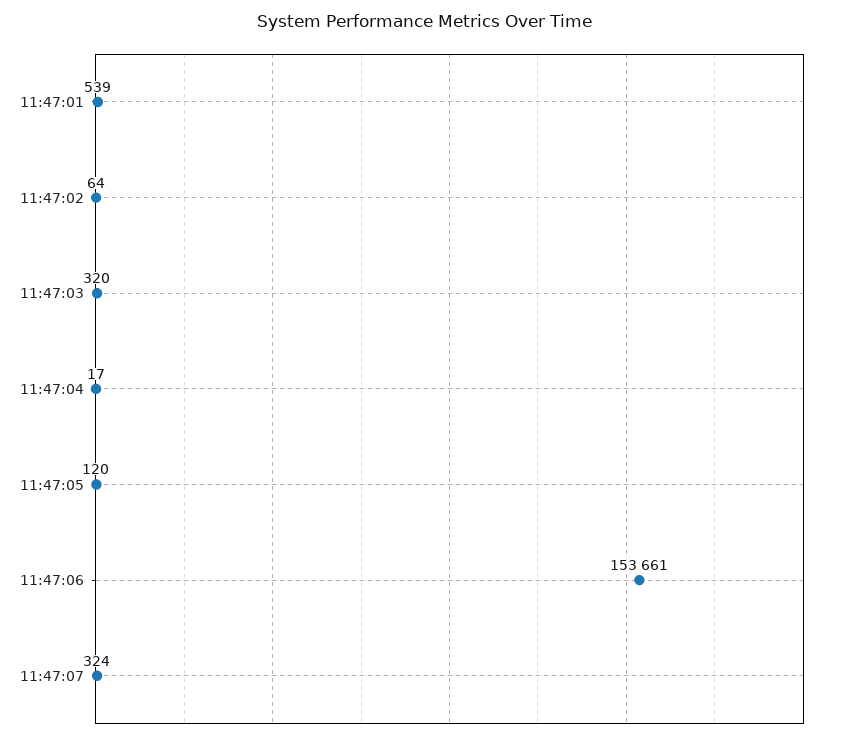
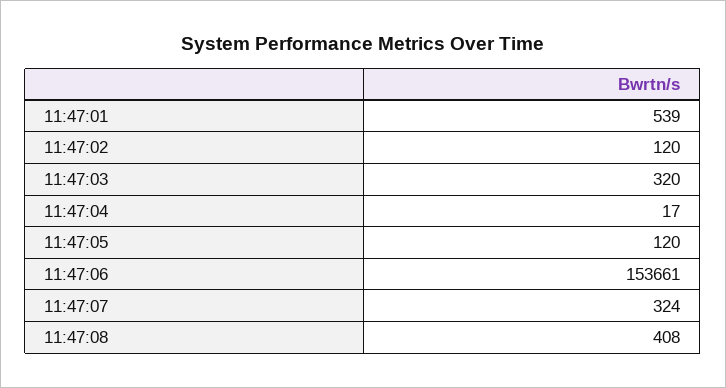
11:47:02: 64 -> 120
11:47:08: none -> 408

